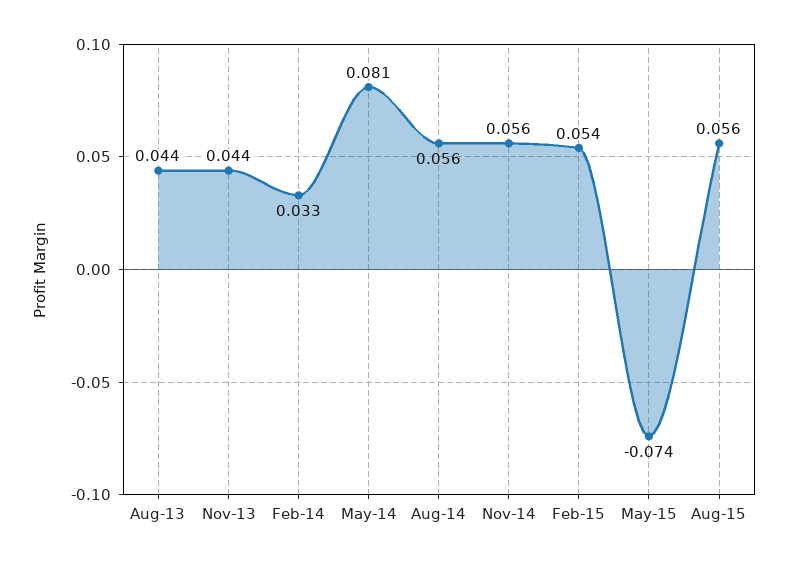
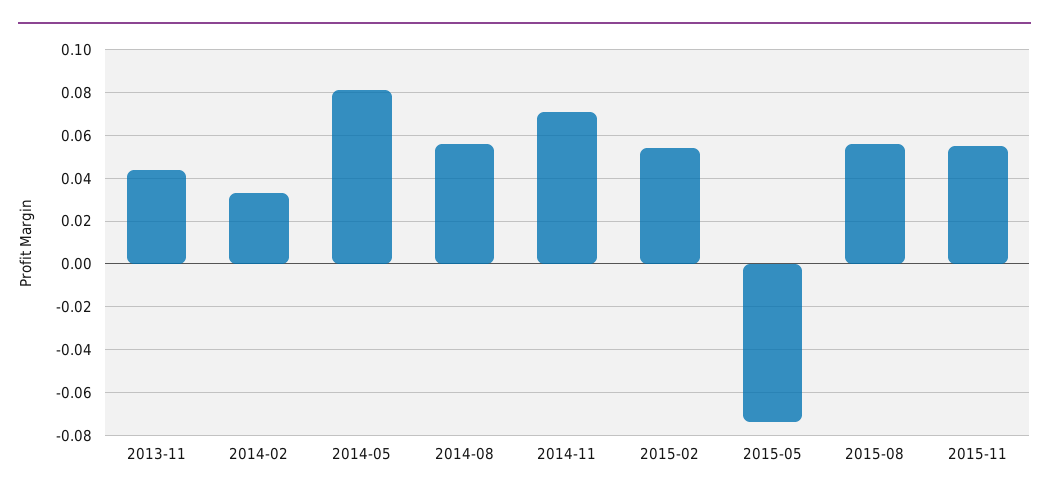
Aug-13: 0.044 -> none
Nov-14: 0.056 -> 0.07
2015-11: none -> 0.055

